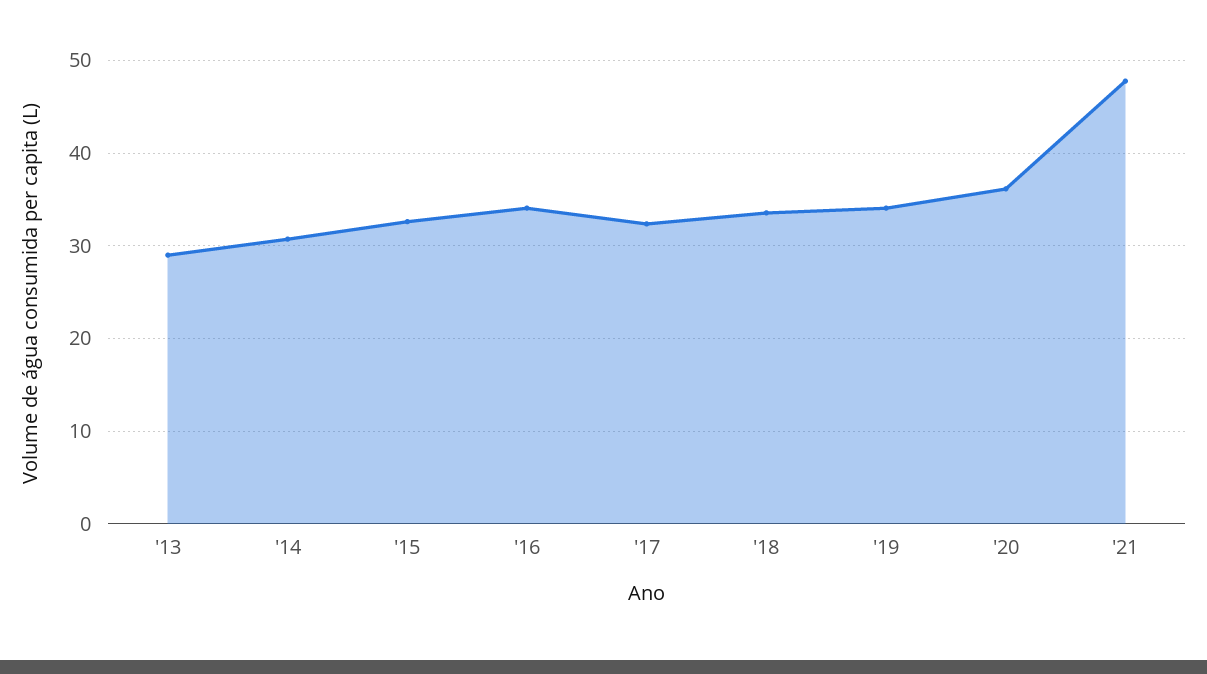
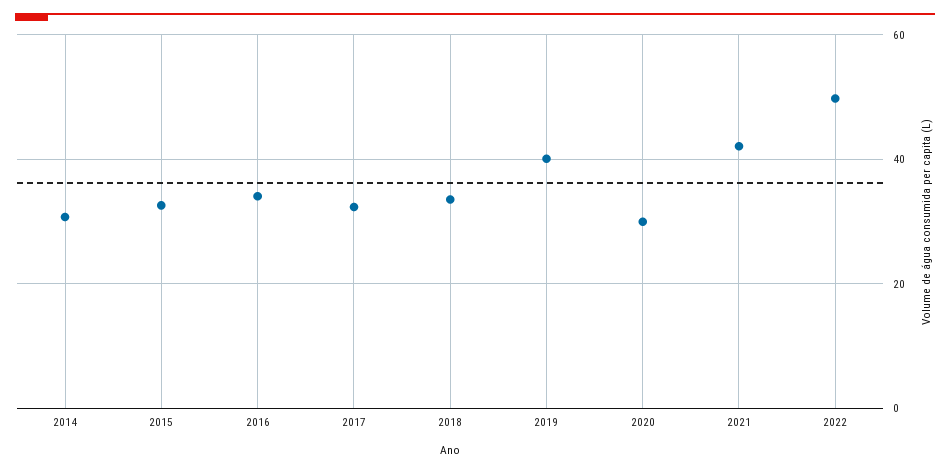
'13: 29 -> none
'19: 34 -> 40
'20: 36 -> 30
'21: 48 -> 42
2022: none -> 50

